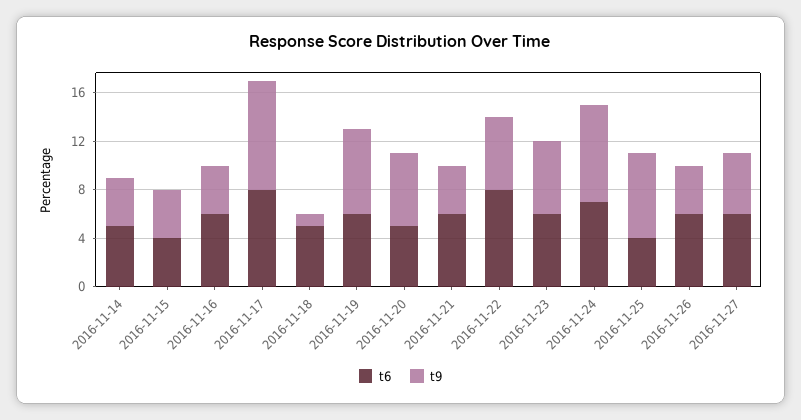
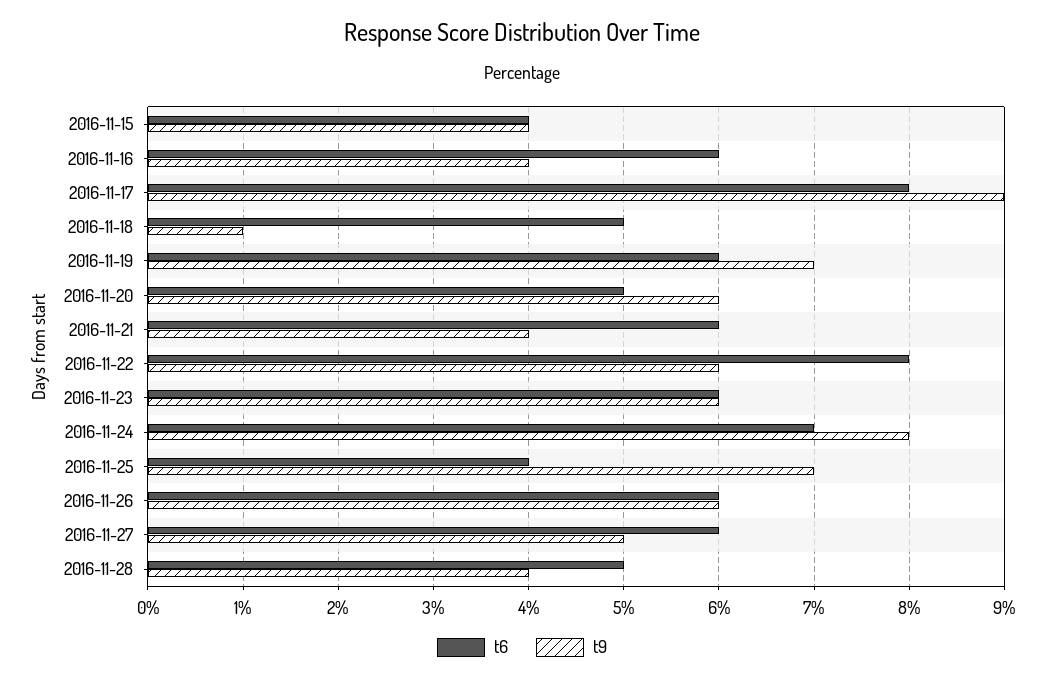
t6, 2016-11-14: 5 -> none
t9, 2016-11-14: 4 -> none
t9, 2016-11-26: 4 -> 6
t6, 2016-11-28: none -> 5
t9, 2016-11-28: none -> 4

